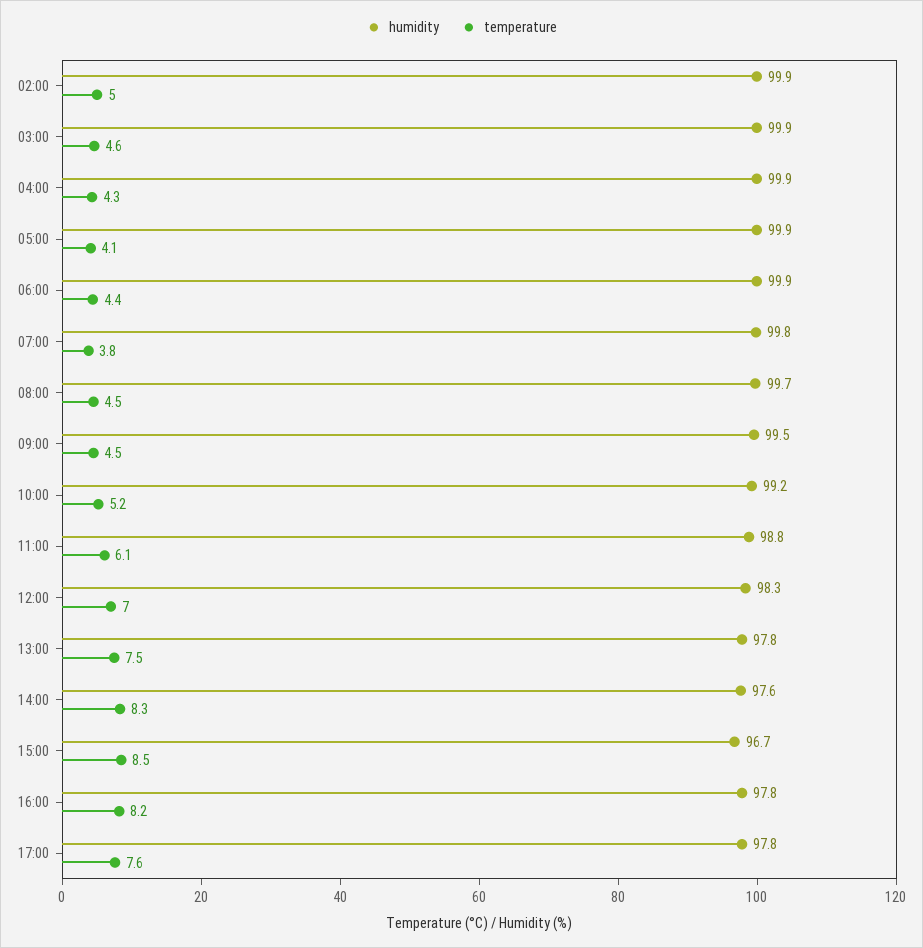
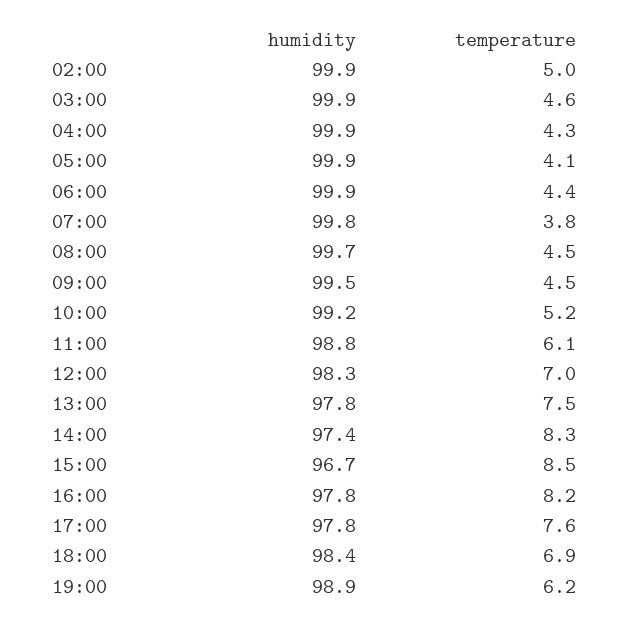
humidity, 14:00: 97.6 -> 97.4
humidity, 18:00: none -> 98.4
temperature, 18:00: none -> 6.9
humidity, 19:00: none -> 98.9
temperature, 19:00: none -> 6.2

